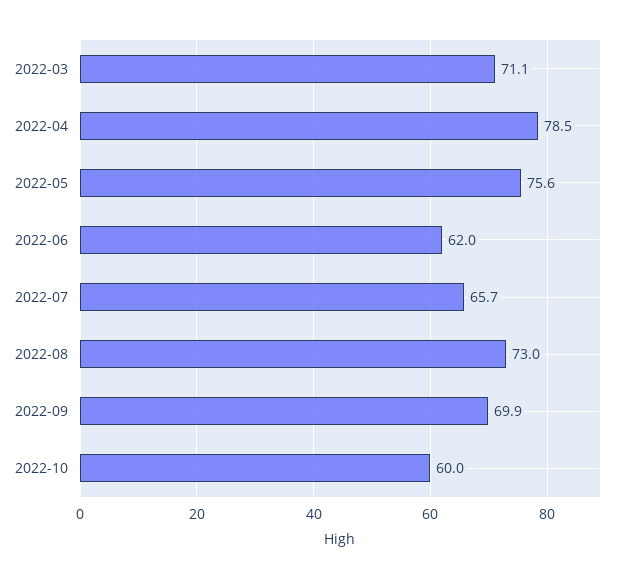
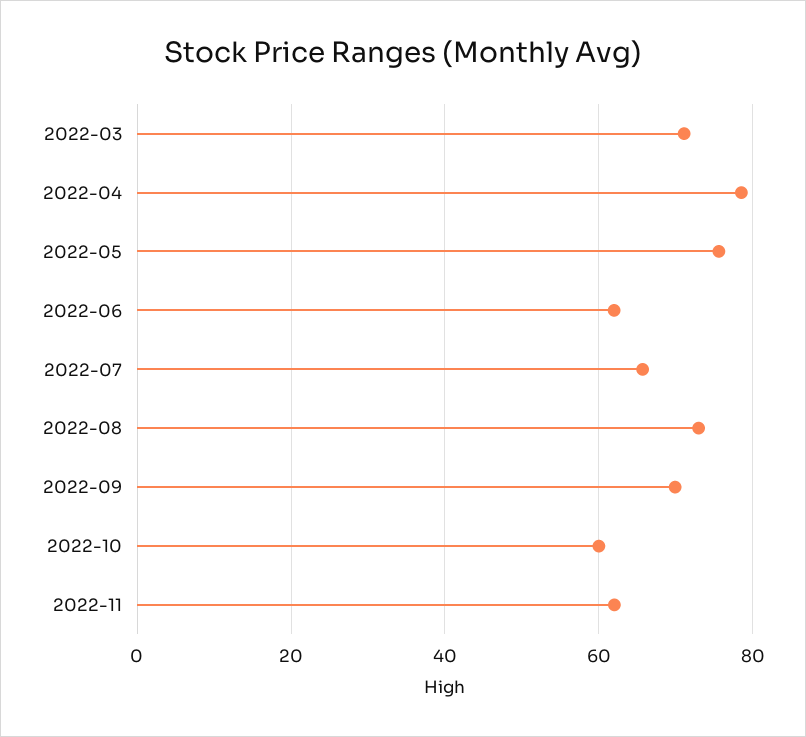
2022-11: none -> 62

